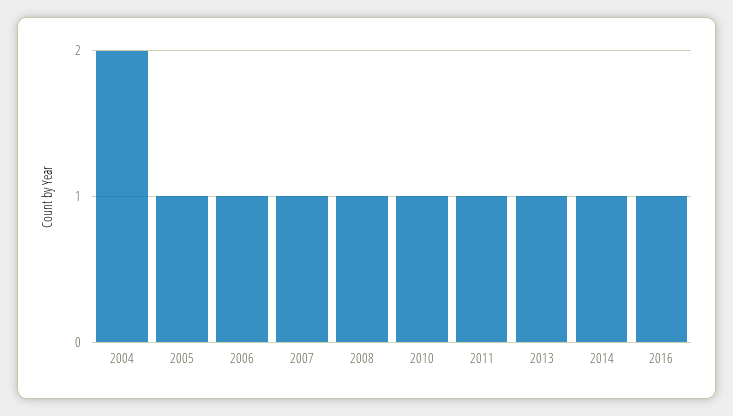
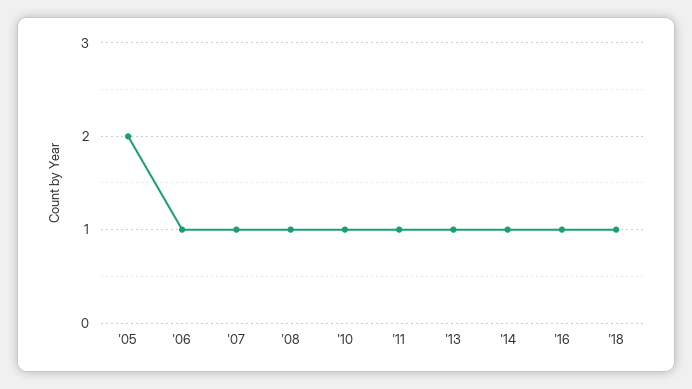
2004: 2 -> none
2005: 1 -> 2
'18: none -> 1

